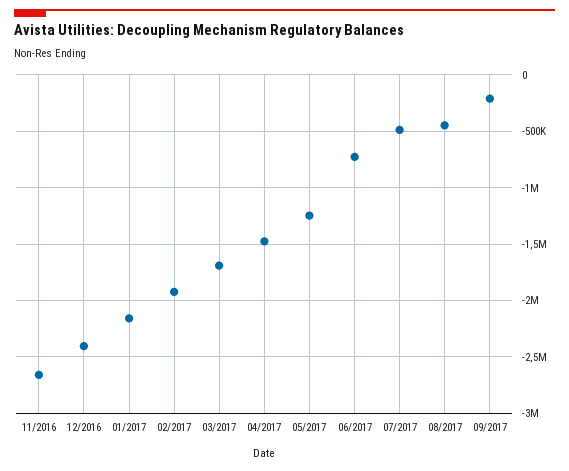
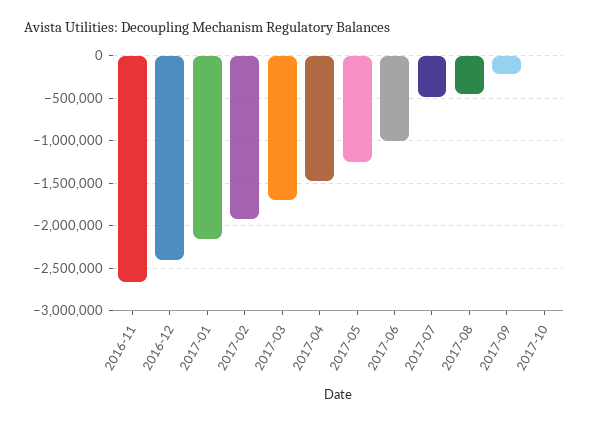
06/2017: -700000 -> -1000000
2017-10: none -> 0

